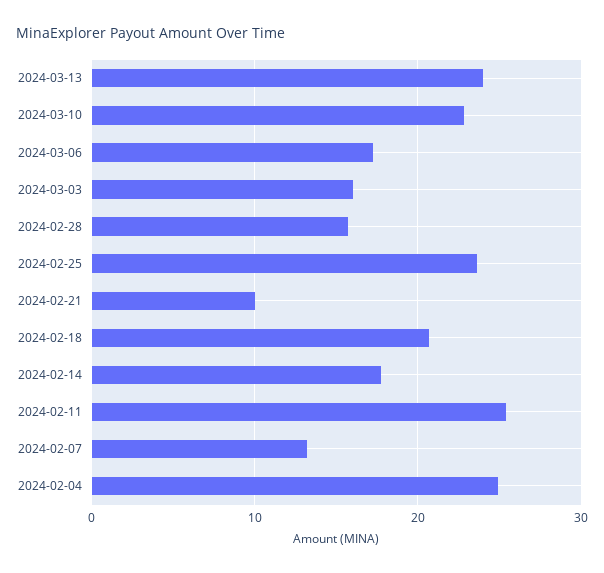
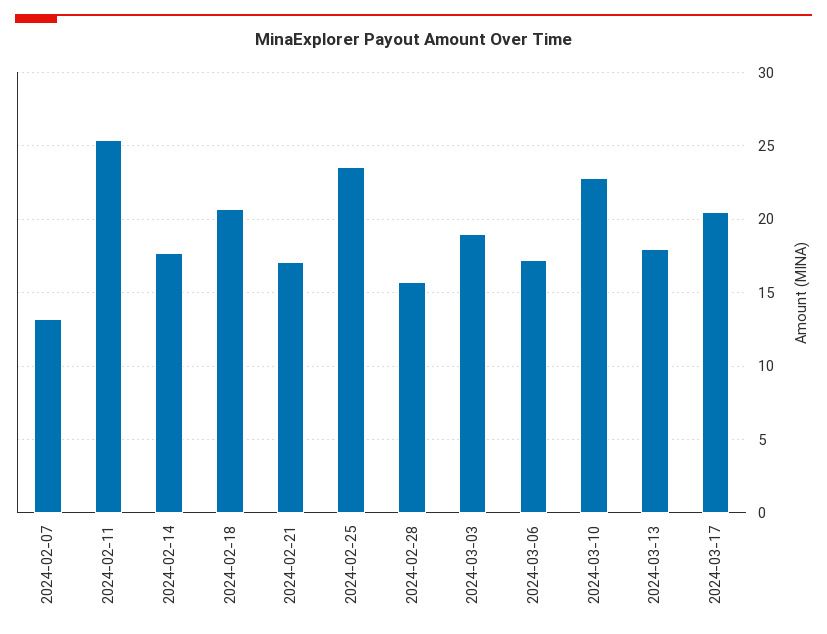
2024-03-13: 24 -> 18
2024-03-03: 16 -> 19
2024-02-21: 10 -> 17
2024-02-04: 25 -> none
2024-03-17: none -> 20.5

